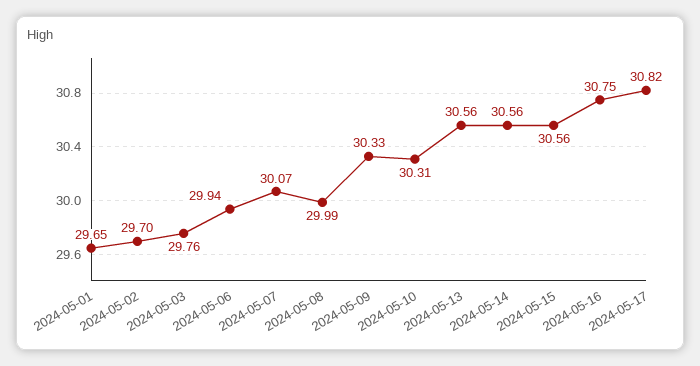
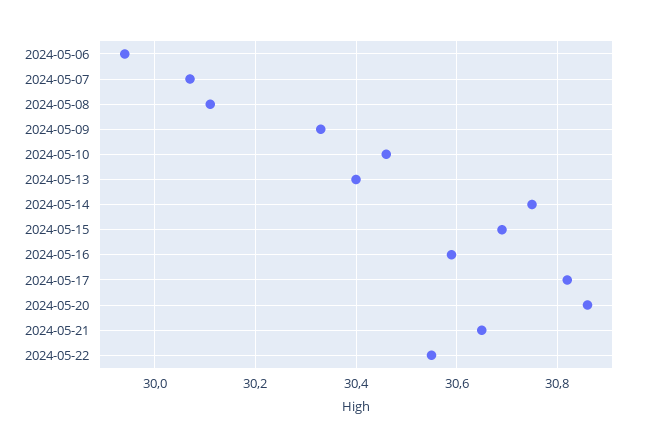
2024-05-01: 29.65 -> none
2024-05-02: 29.7 -> none
2024-05-03: 29.76 -> none
2024-05-08: 29.99 -> 30.1
2024-05-10: 30.31 -> 30.45
2024-05-13: 30.56 -> 30.4
2024-05-14: 30.56 -> 30.75
2024-05-15: 30.56 -> 30.7
2024-05-16: 30.75 -> 30.6
2024-05-20: none -> 30.85
2024-05-21: none -> 30.65
2024-05-22: none -> 30.55

